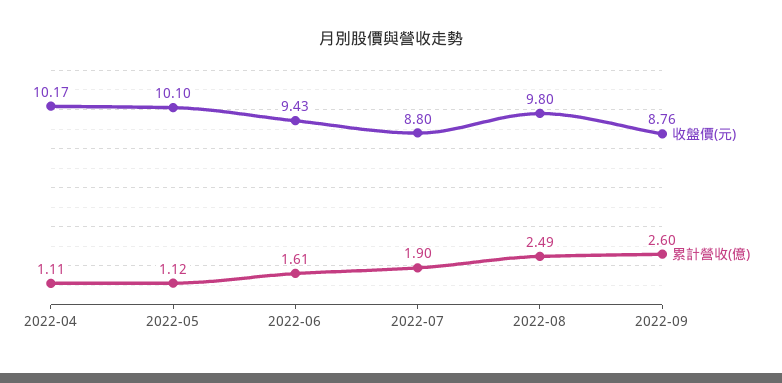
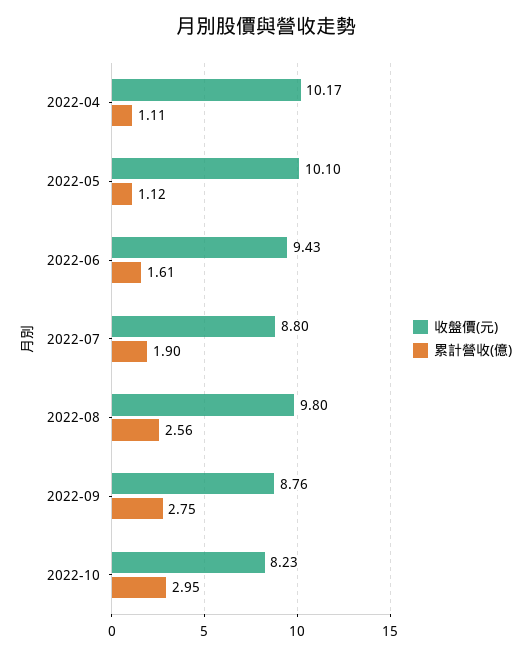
累計營收(億), 2022-08: 2.49 -> 2.56
累計營收(億), 2022-09: 2.6 -> 2.75
收盤價(元), 2022-10: none -> 8.23
累計營收(億), 2022-10: none -> 2.95

